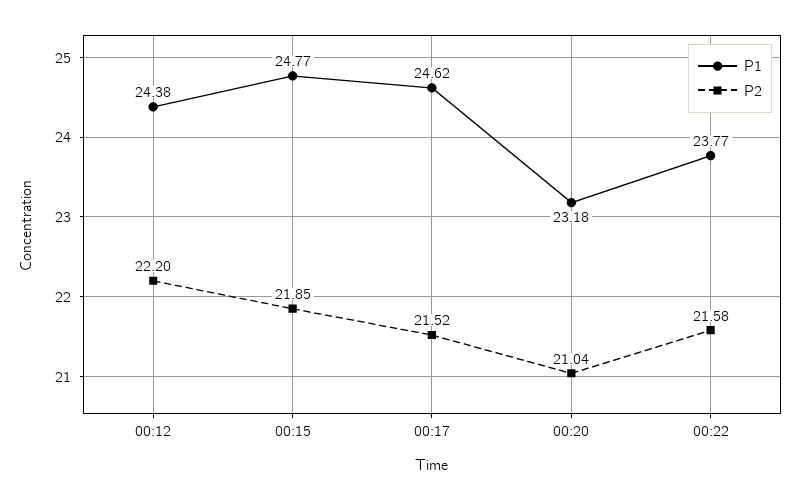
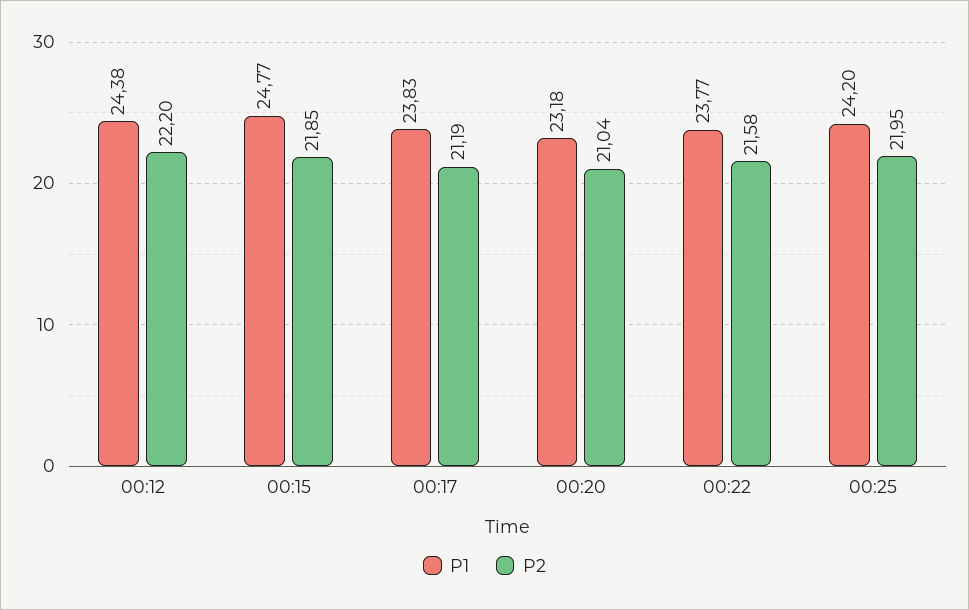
P1, 00:17: 24.62 -> 23.83
P2, 00:17: 21.52 -> 21.19
P1, 00:25: none -> 24.2
P2, 00:25: none -> 21.95

